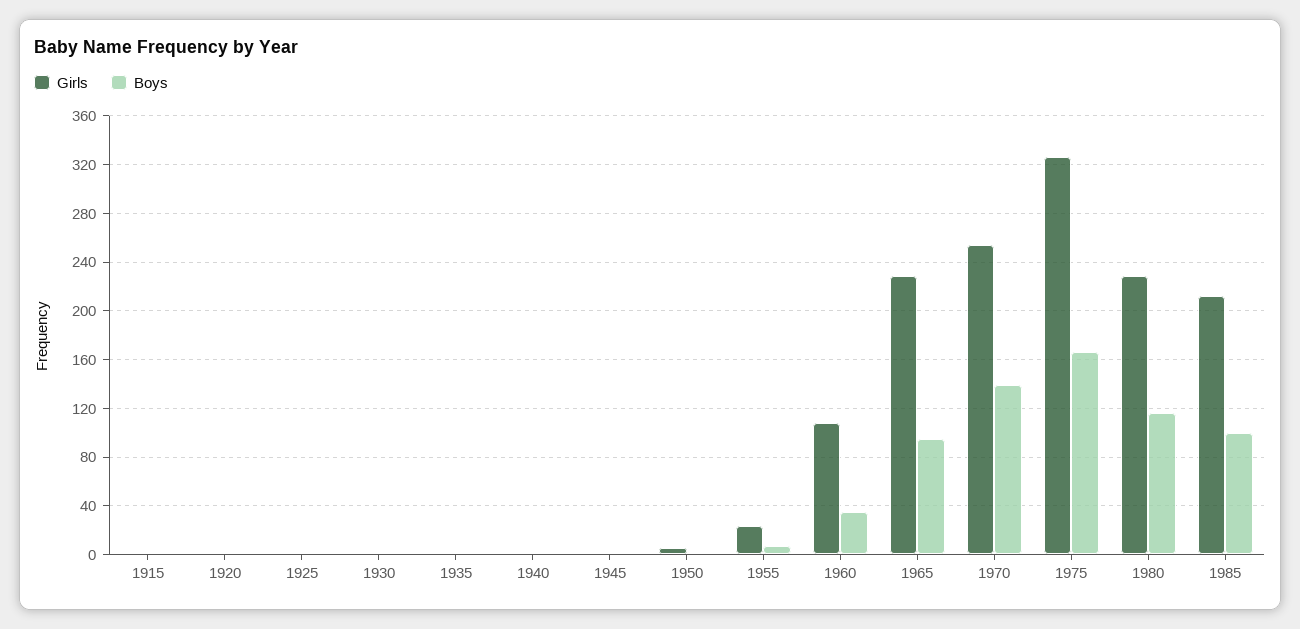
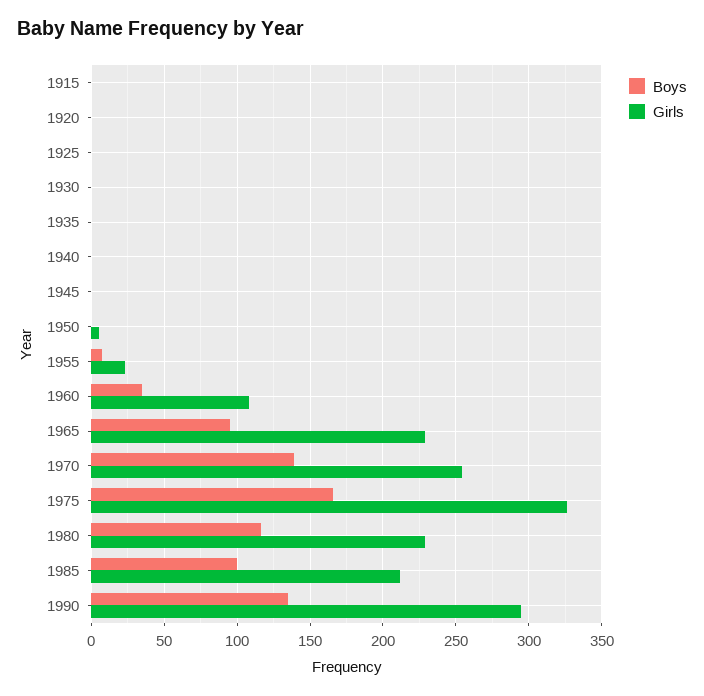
Boys, 1990: none -> 135
Girls, 1990: none -> 295

